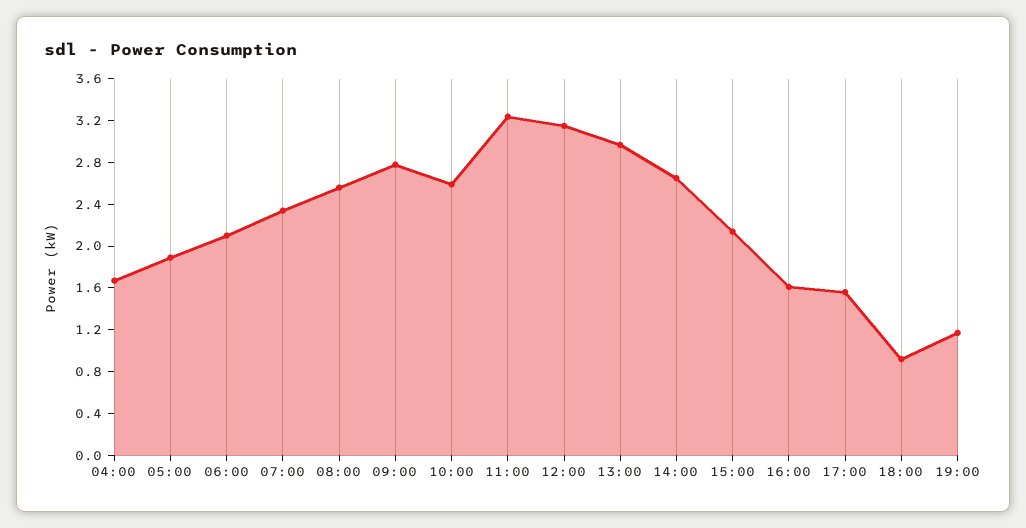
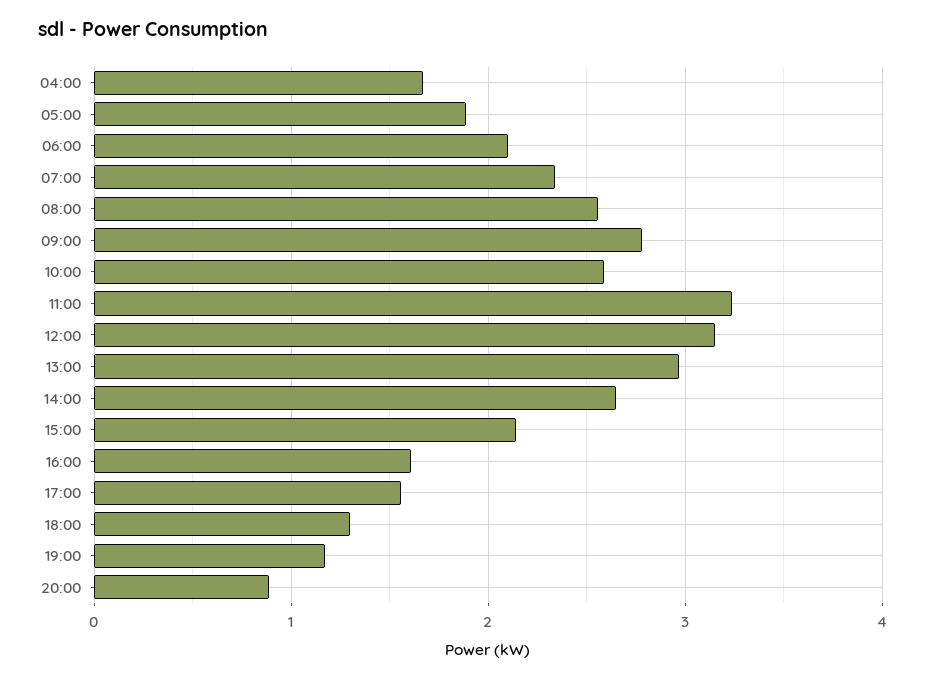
18:00: 0.9 -> 1.3
20:00: none -> 0.9

